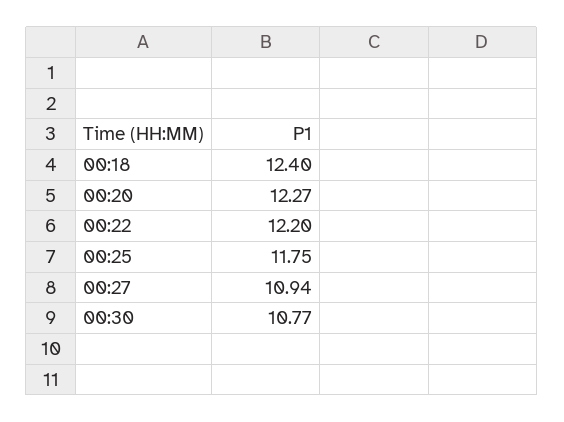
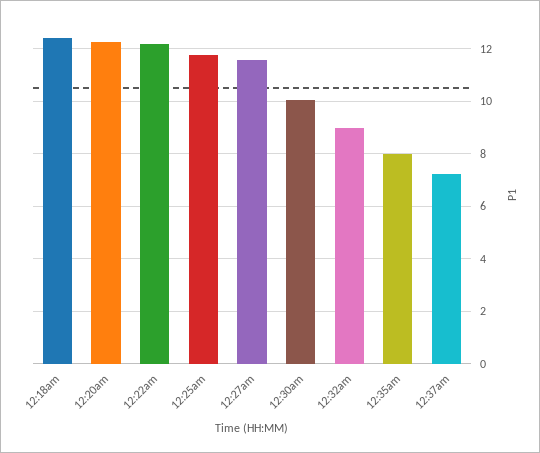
00:27: 10.94 -> 11.5
00:30: 10.77 -> 10
12:32am: none -> 9
12:35am: none -> 8
12:37am: none -> 7.25

